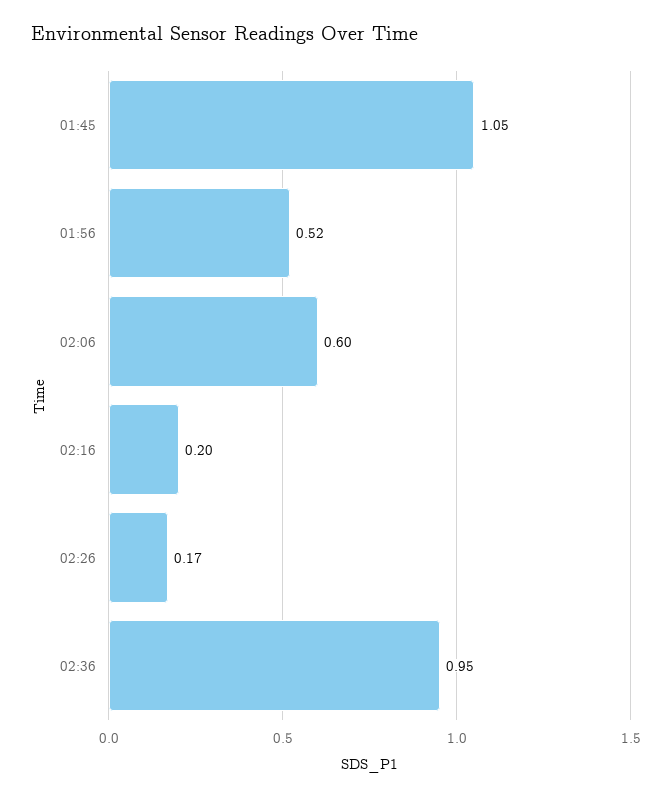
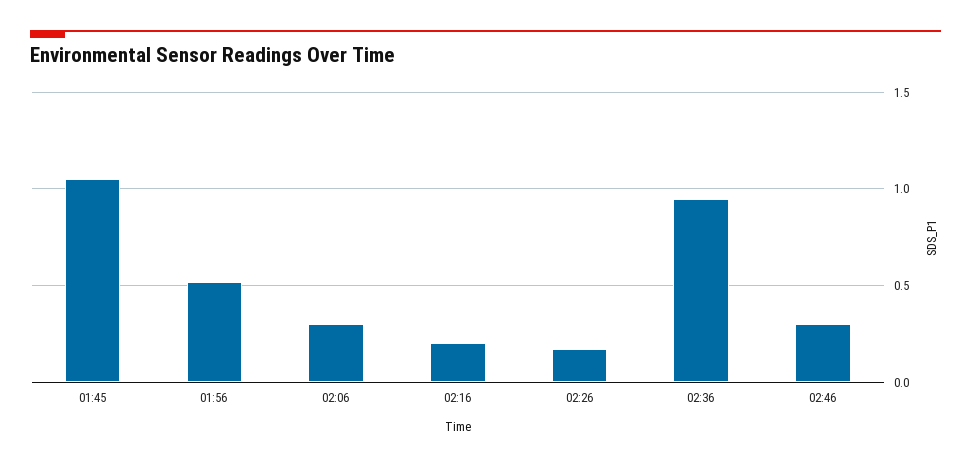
02:06: 0.6 -> 0.3
02:46: none -> 0.3

